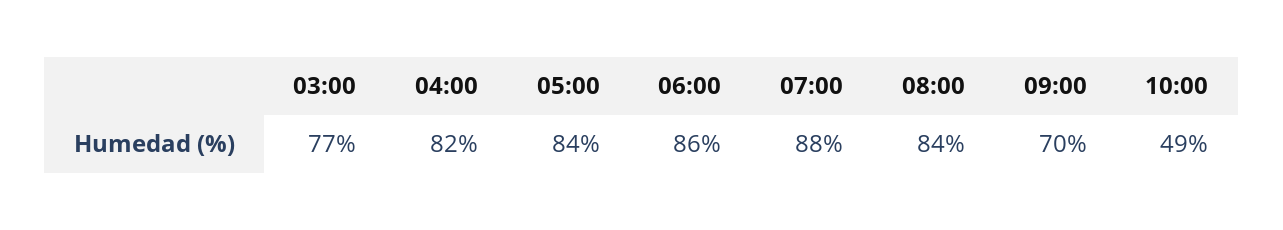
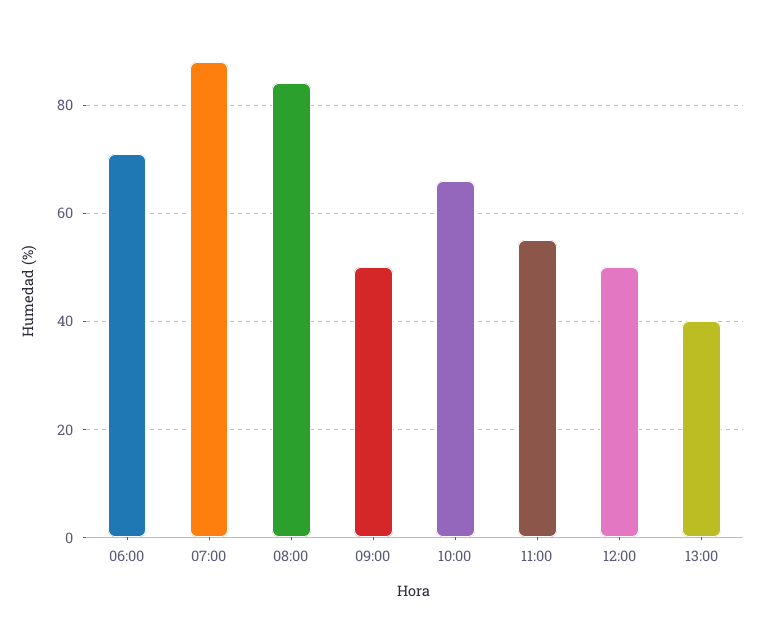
03:00: 77 -> none
04:00: 82 -> none
05:00: 84 -> none
06:00: 86 -> 70
09:00: 70 -> 50
10:00: 49 -> 65
11:00: none -> 55
12:00: none -> 50
13:00: none -> 40

